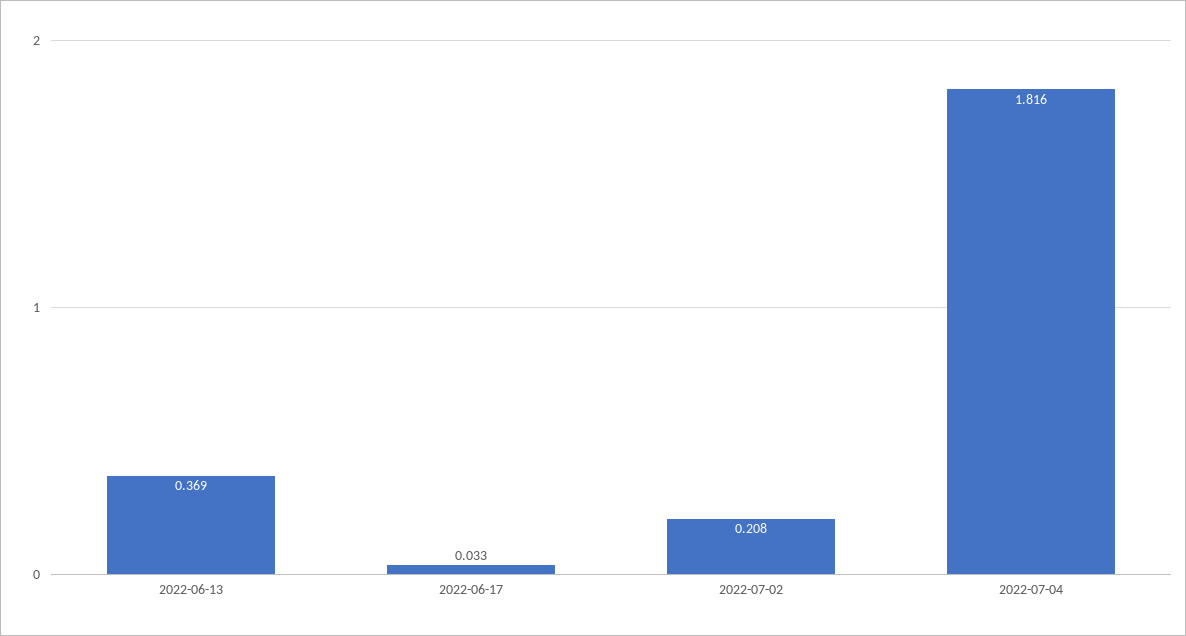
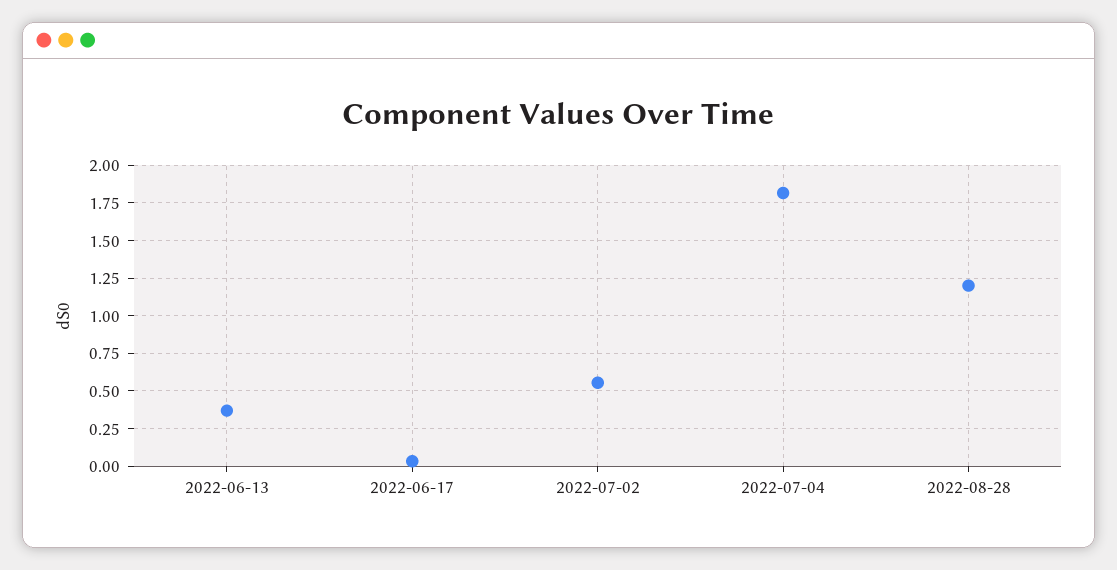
2022-07-02: 0.208 -> 0.55
2022-08-28: none -> 1.2

